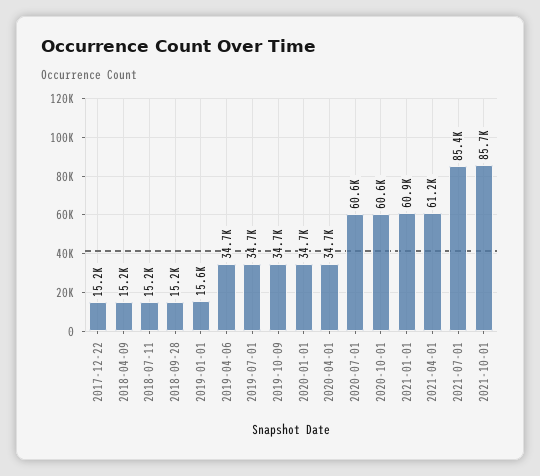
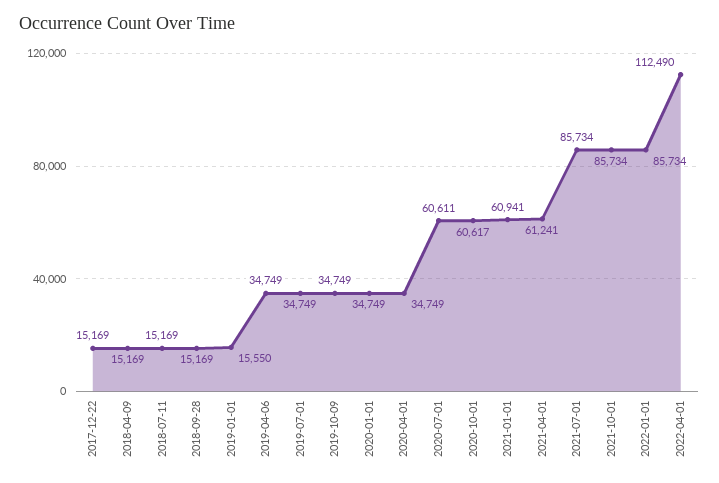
2021-07-01: 85400 -> 85734
2022-01-01: none -> 85734
2022-04-01: none -> 112490

